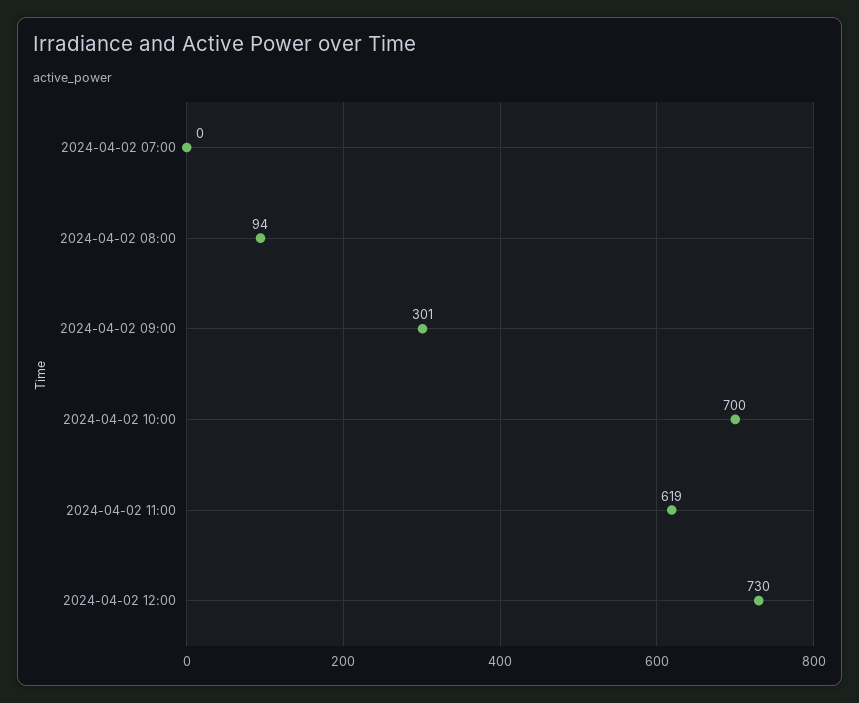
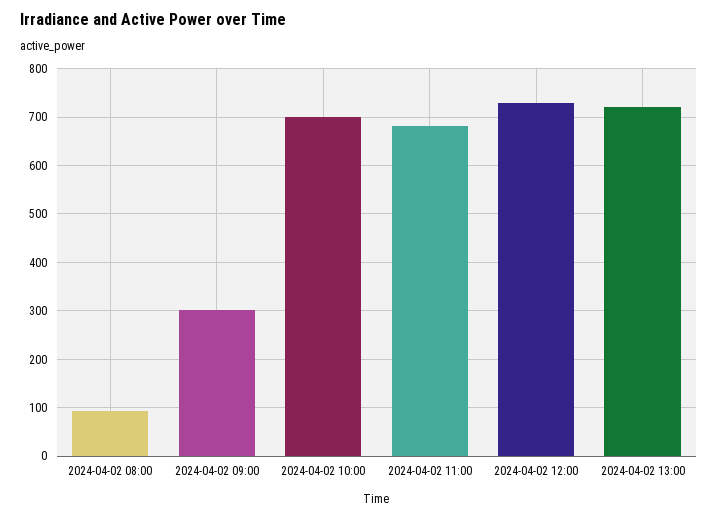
2024-04-02 07:00: 0 -> none
2024-04-02 11:00: 619 -> 680
2024-04-02 13:00: none -> 720

